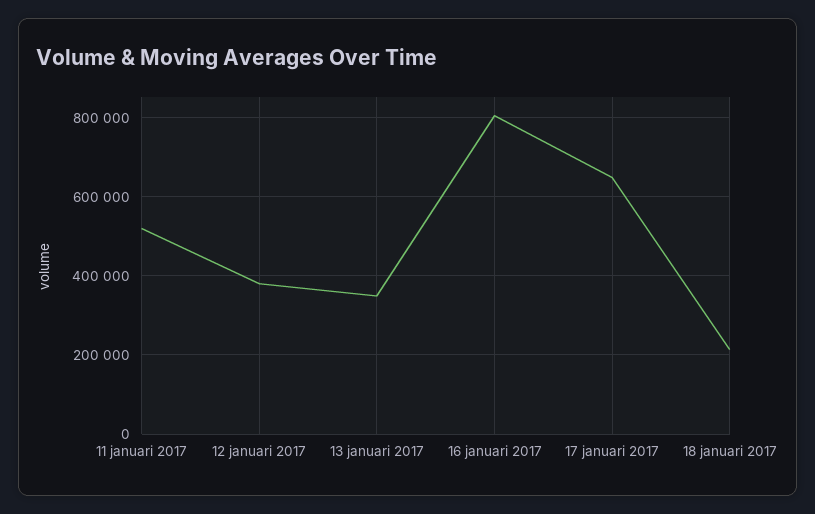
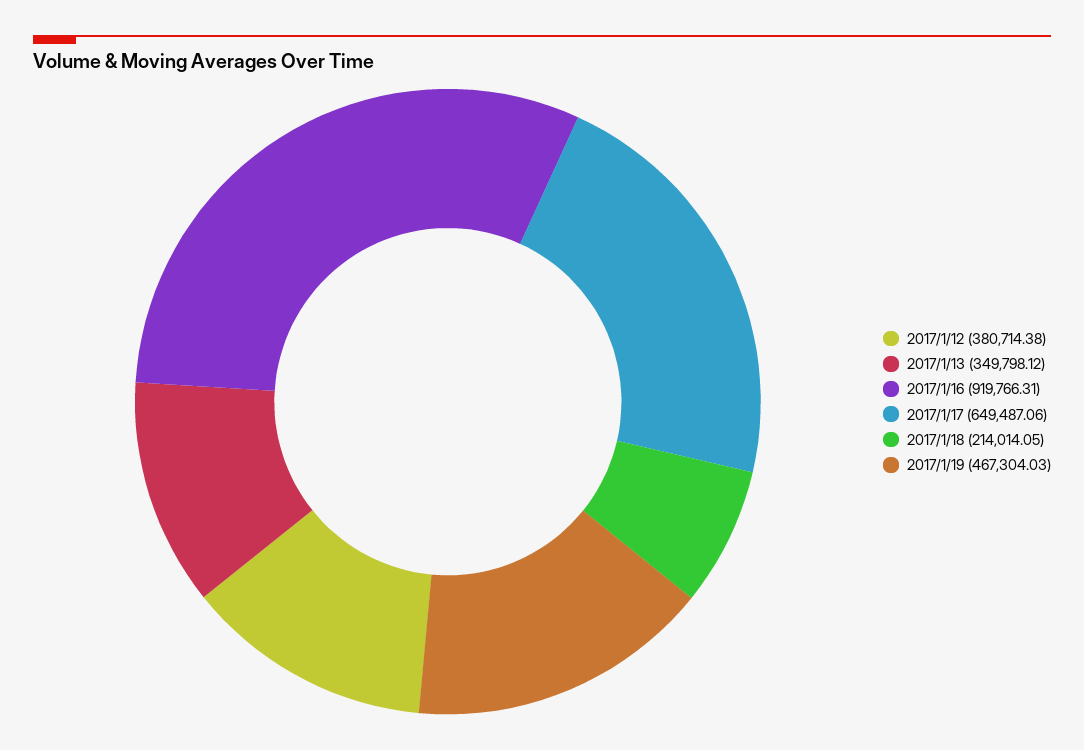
11 januari 2017: 520000 -> none
16 januari 2017: 800000 -> 919766.31
2017/1/19: none -> 467304.03

